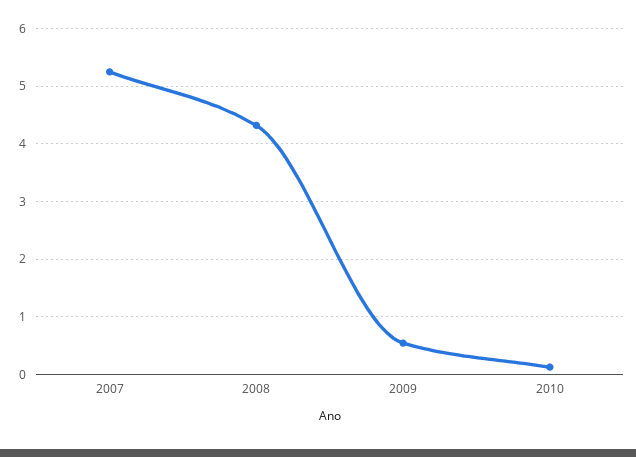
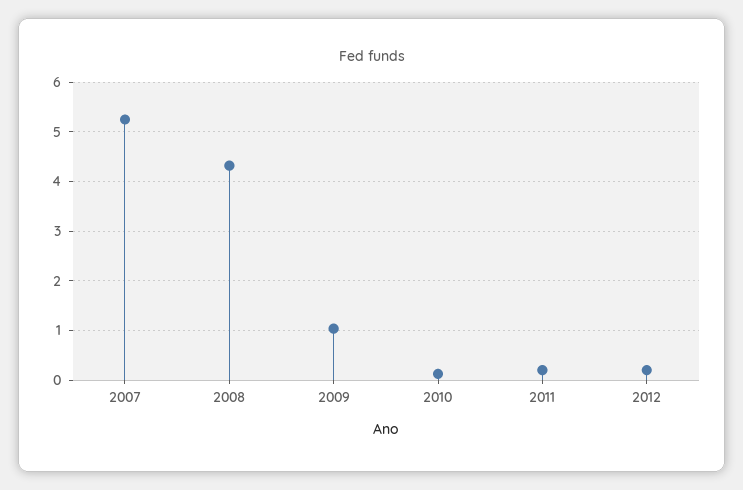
2009: 0.6 -> 1
2011: none -> 0.2
2012: none -> 0.2

